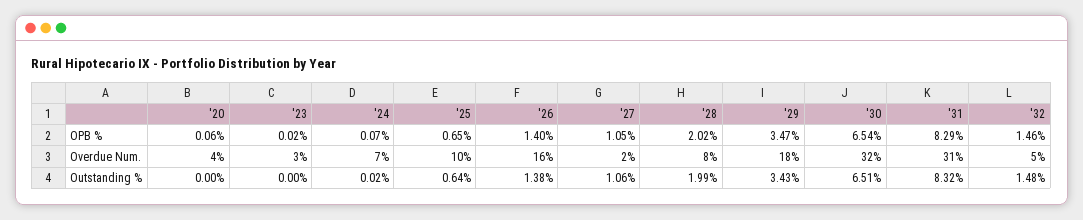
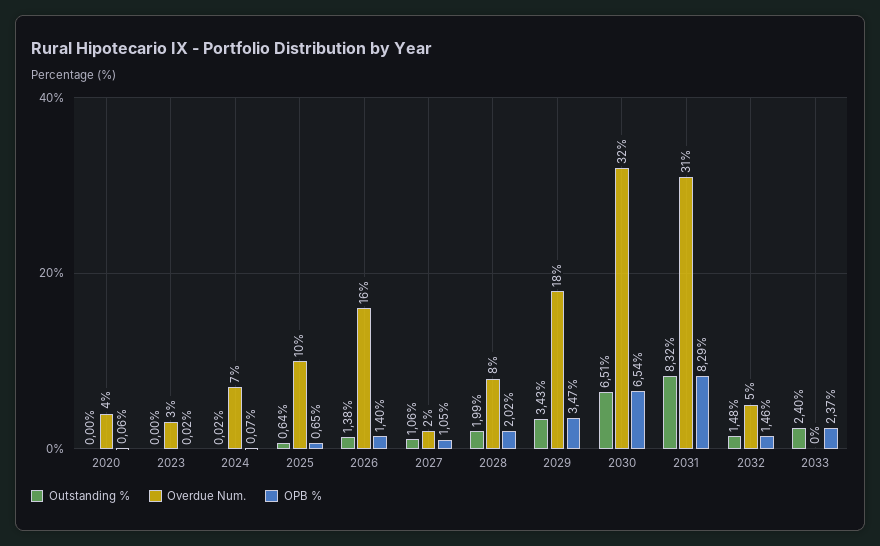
Outstanding %, 2033: none -> 2.4
Overdue Num., 2033: none -> 0
OPB %, 2033: none -> 2.37

